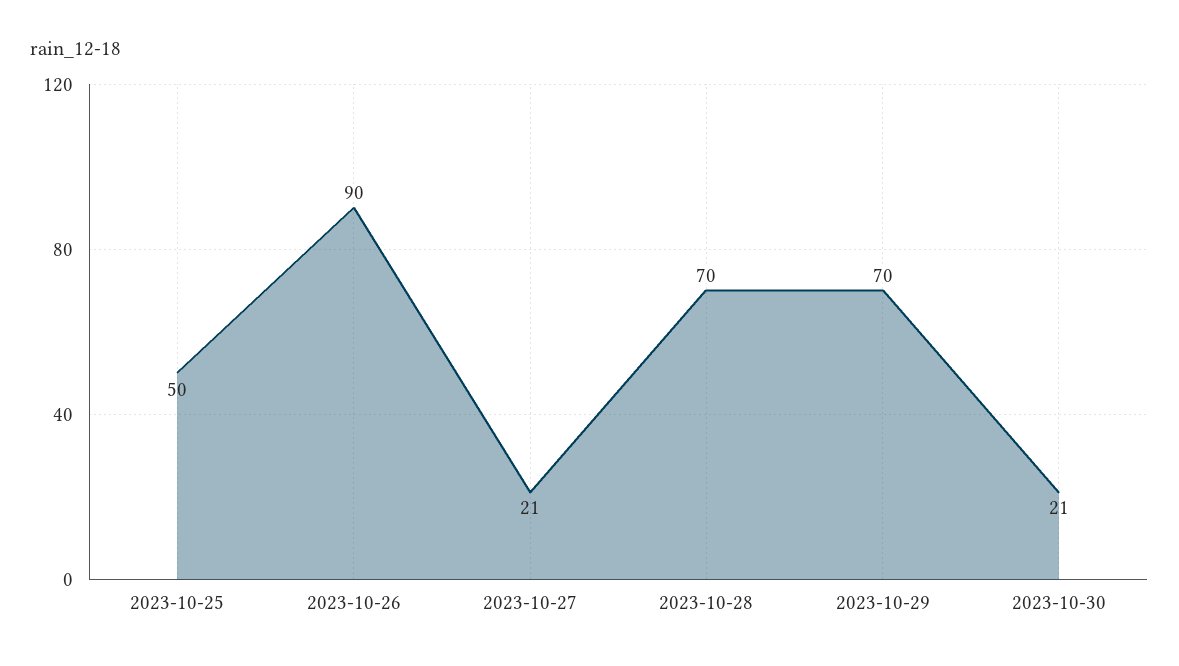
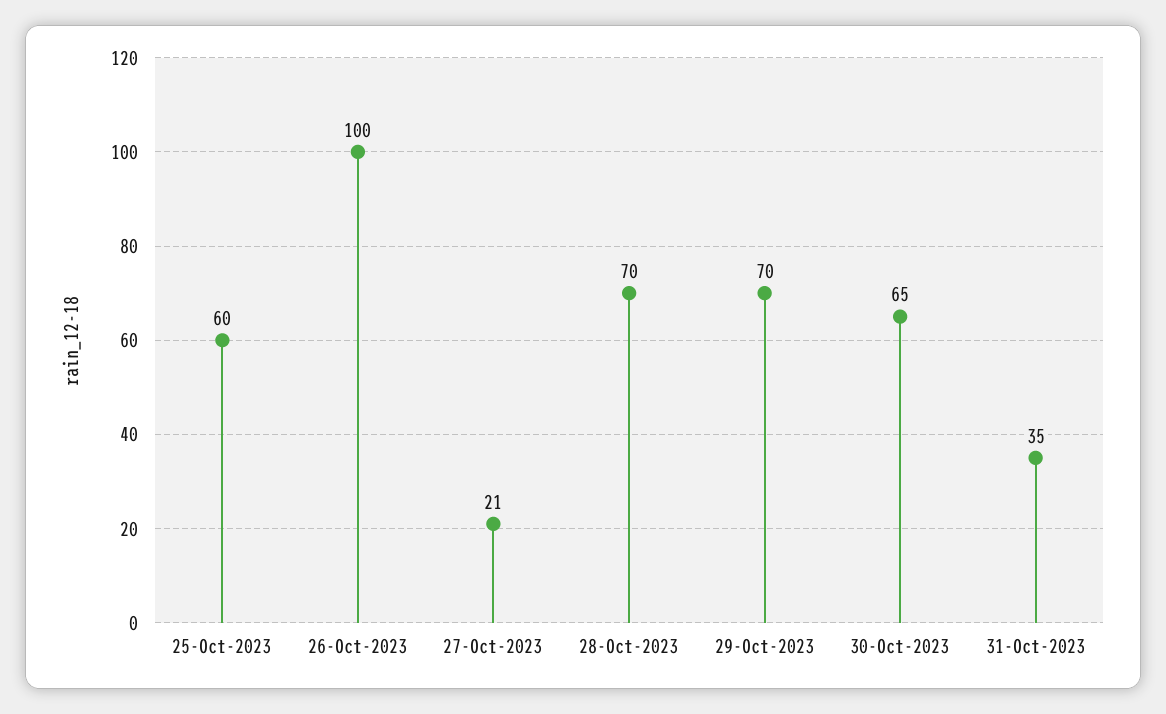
2023-10-25: 50 -> 60
2023-10-26: 90 -> 100
2023-10-30: 21 -> 65
31-Oct-2023: none -> 35

